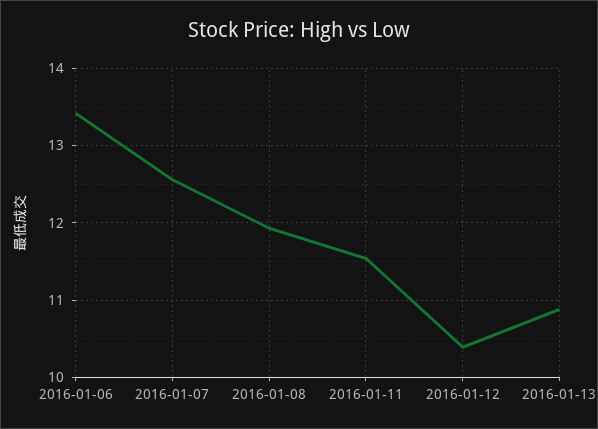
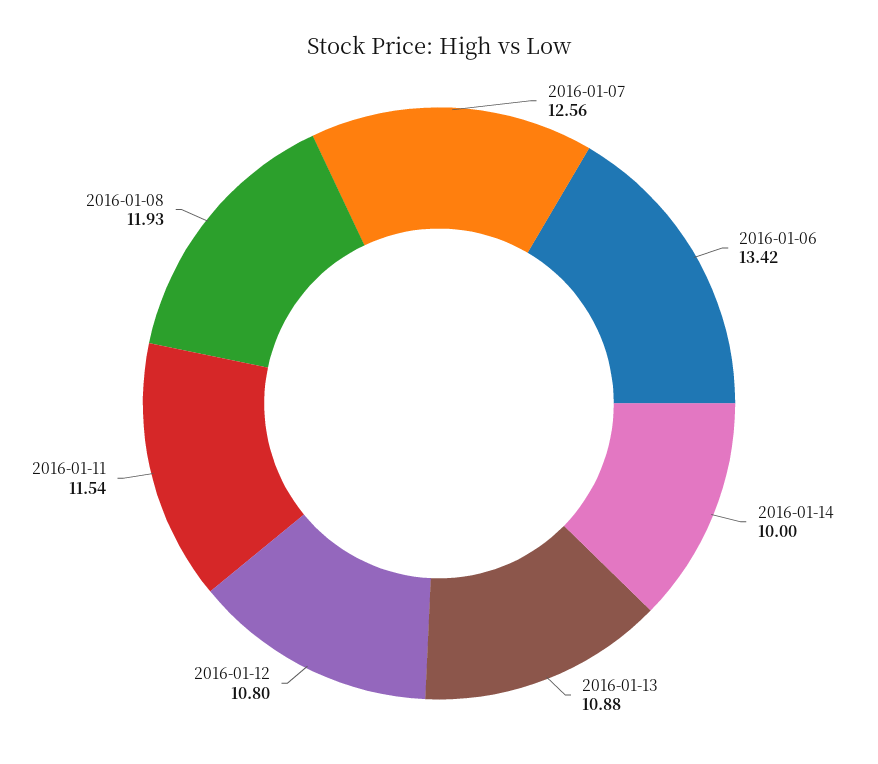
2016-01-12: 10.4 -> 10.8
2016-01-14: none -> 10

